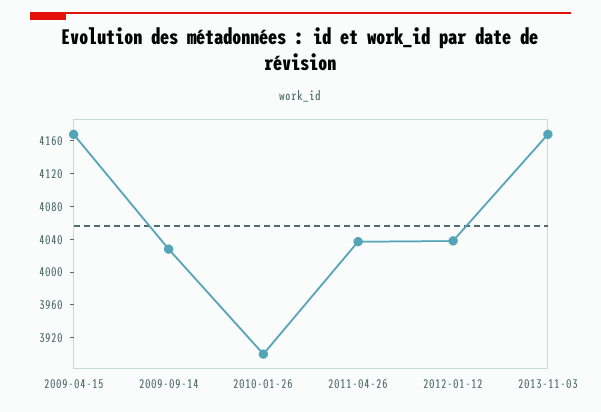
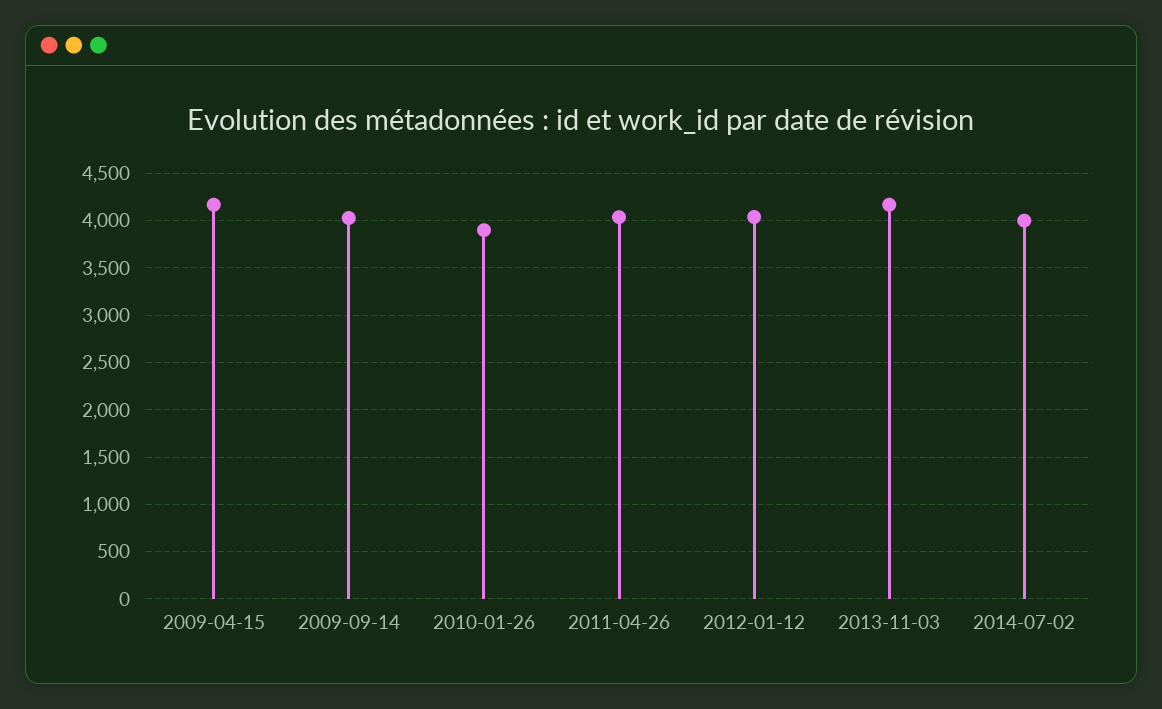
2014-07-02: none -> 4000

